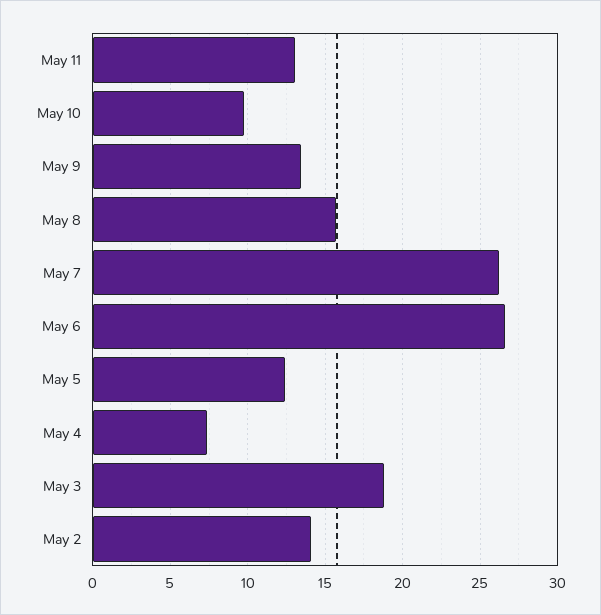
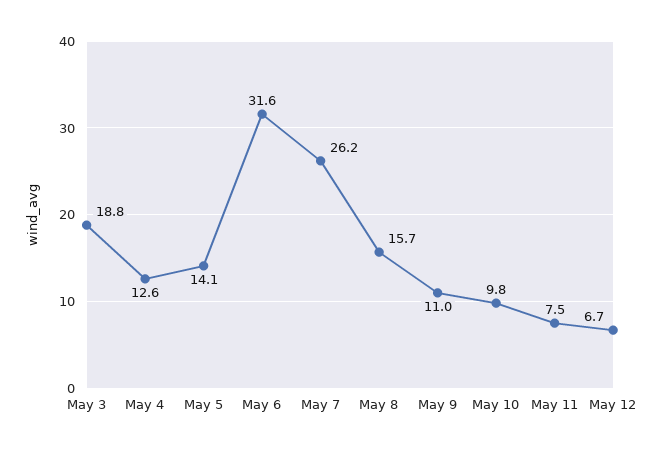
May 11: 13 -> 7.5
May 9: 13.5 -> 11
May 6: 26.5 -> 31.6
May 5: 12.5 -> 14.1
May 4: 7.5 -> 12.6
May 2: 14 -> none
May 12: none -> 6.7

